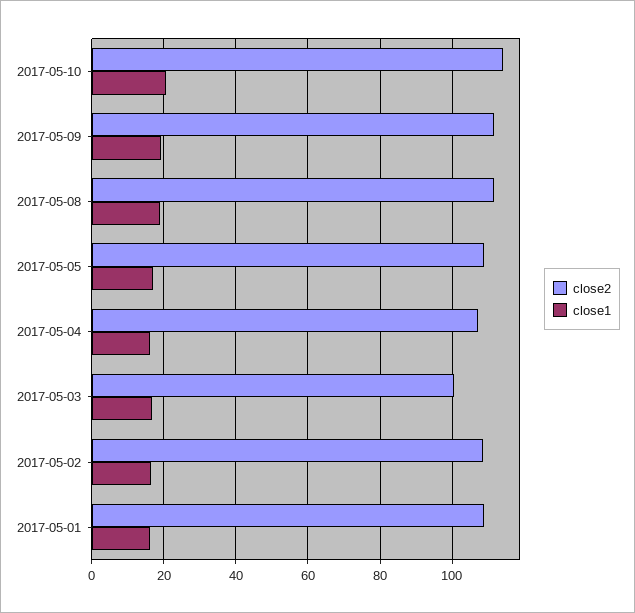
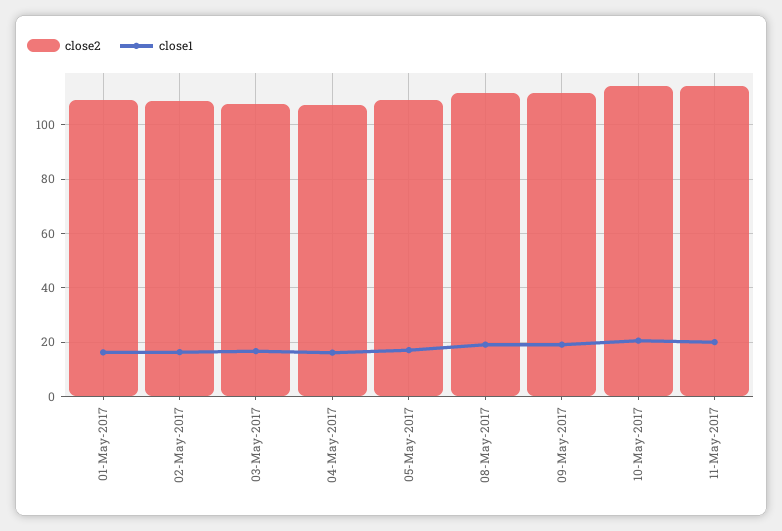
close2, 2017-05-03: 100 -> 107.5
close2, 11-May-2017: none -> 115
close1, 11-May-2017: none -> 20

